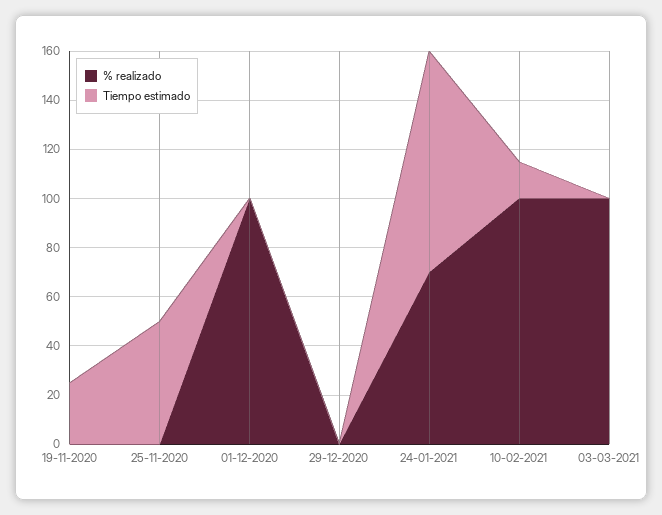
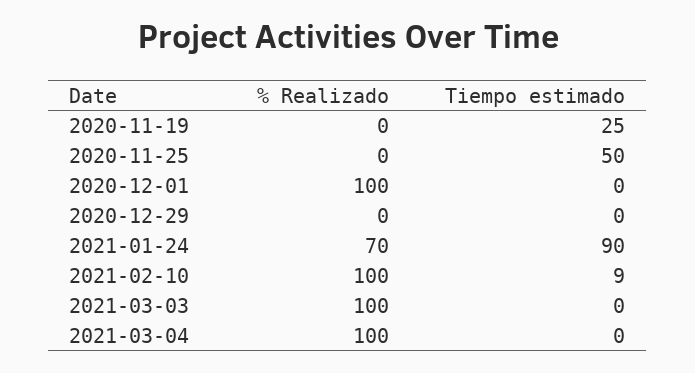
Tiempo estimado, 10-02-2021: 15 -> 9
% realizado, 2021-03-04: none -> 100
Tiempo estimado, 2021-03-04: none -> 0

